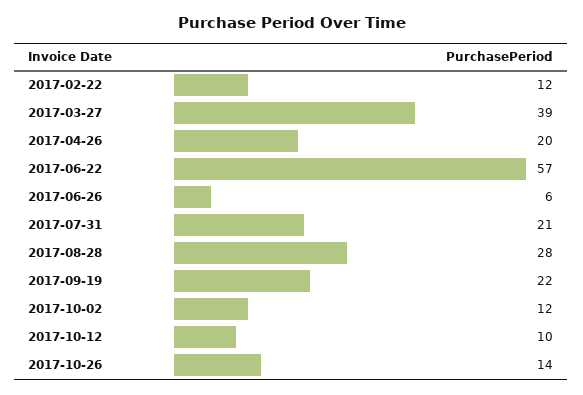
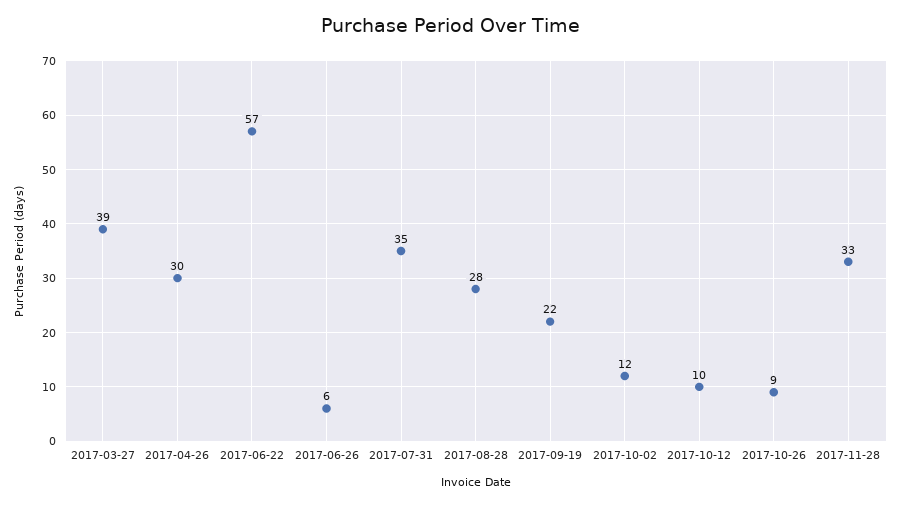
2017-02-22: 12 -> none
2017-04-26: 20 -> 30
2017-07-31: 21 -> 35
2017-10-26: 14 -> 9
2017-11-28: none -> 33

